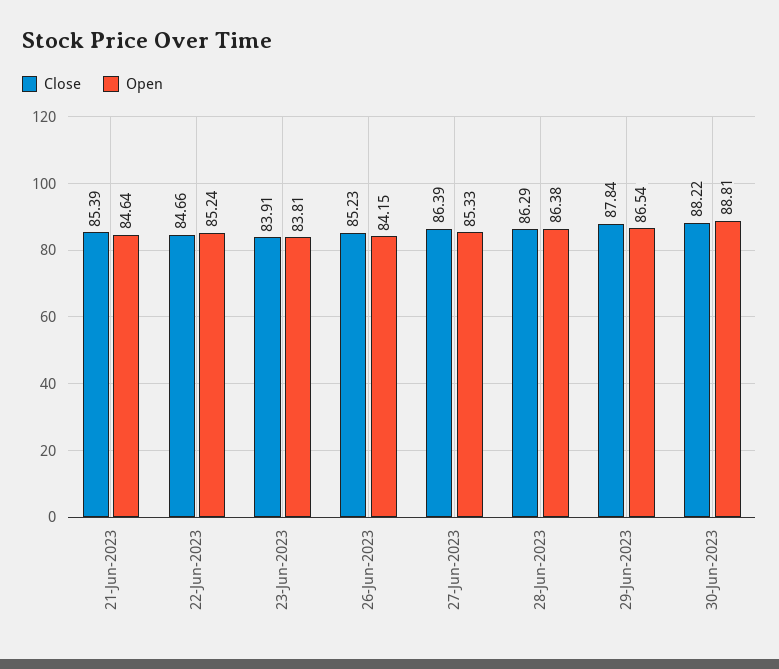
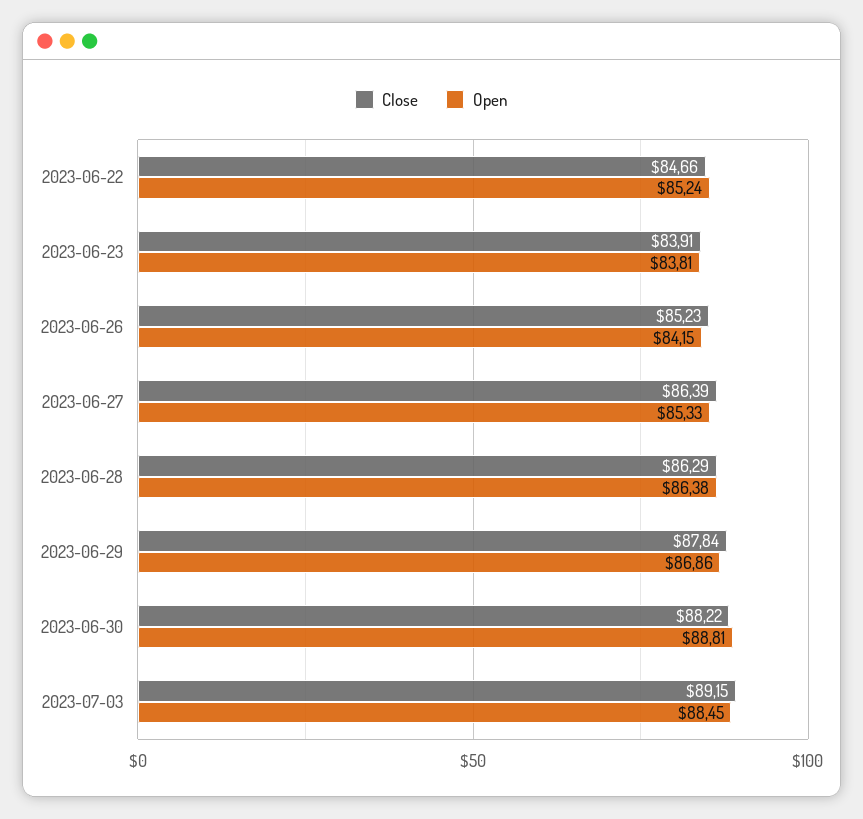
Close, 21-Jun-2023: 85.39 -> none
Open, 21-Jun-2023: 84.64 -> none
Open, 29-Jun-2023: 86.54 -> 86.86
Close, 2023-07-03: none -> 89.15
Open, 2023-07-03: none -> 88.45

